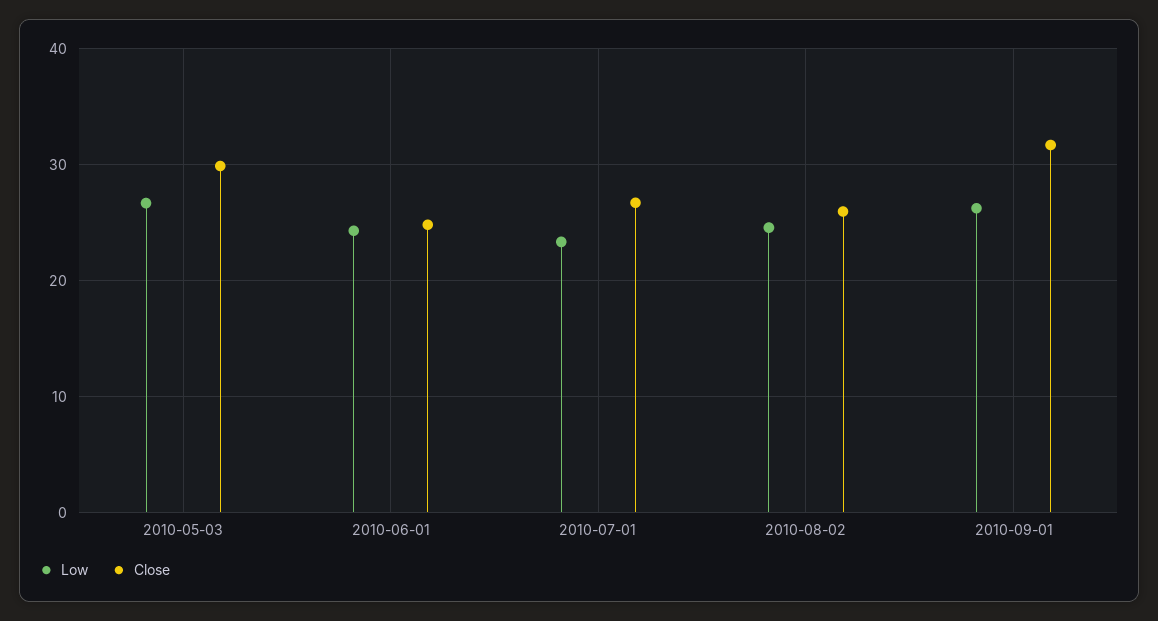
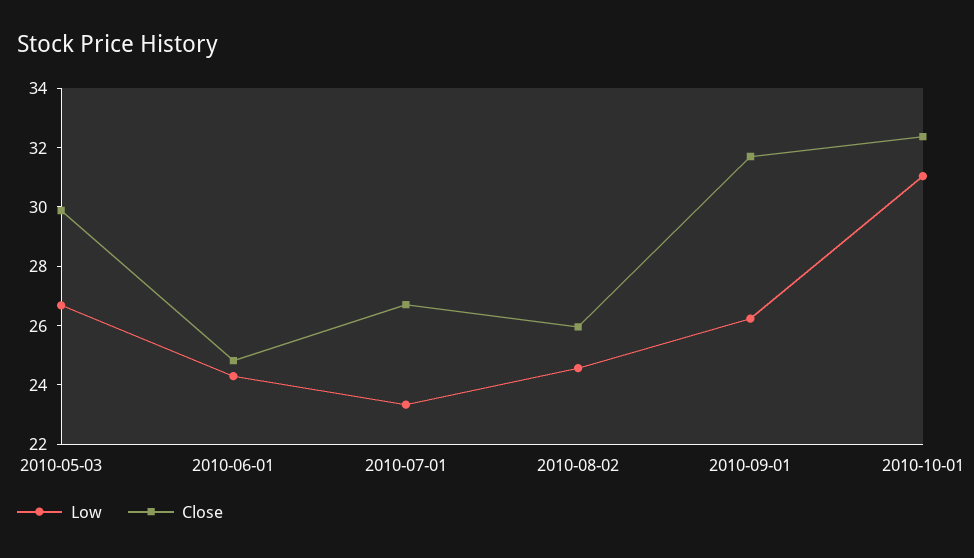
Low, 2010-10-01: none -> 31
Close, 2010-10-01: none -> 32.5

